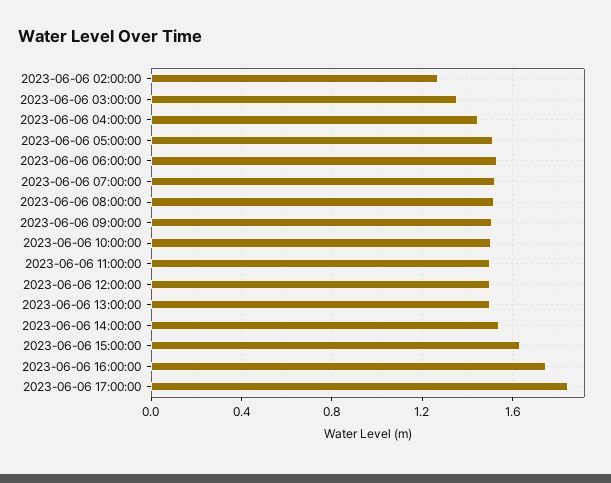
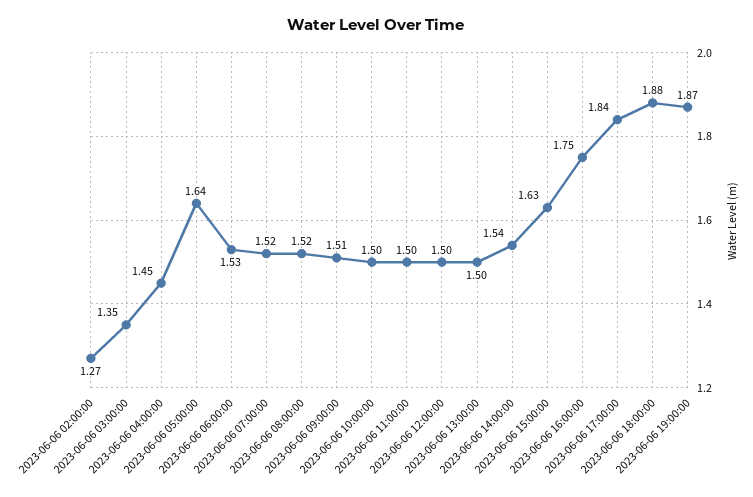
2023-06-06 05:00:00: 1.5 -> 1.64
2023-06-06 18:00:00: none -> 1.88
2023-06-06 19:00:00: none -> 1.87

